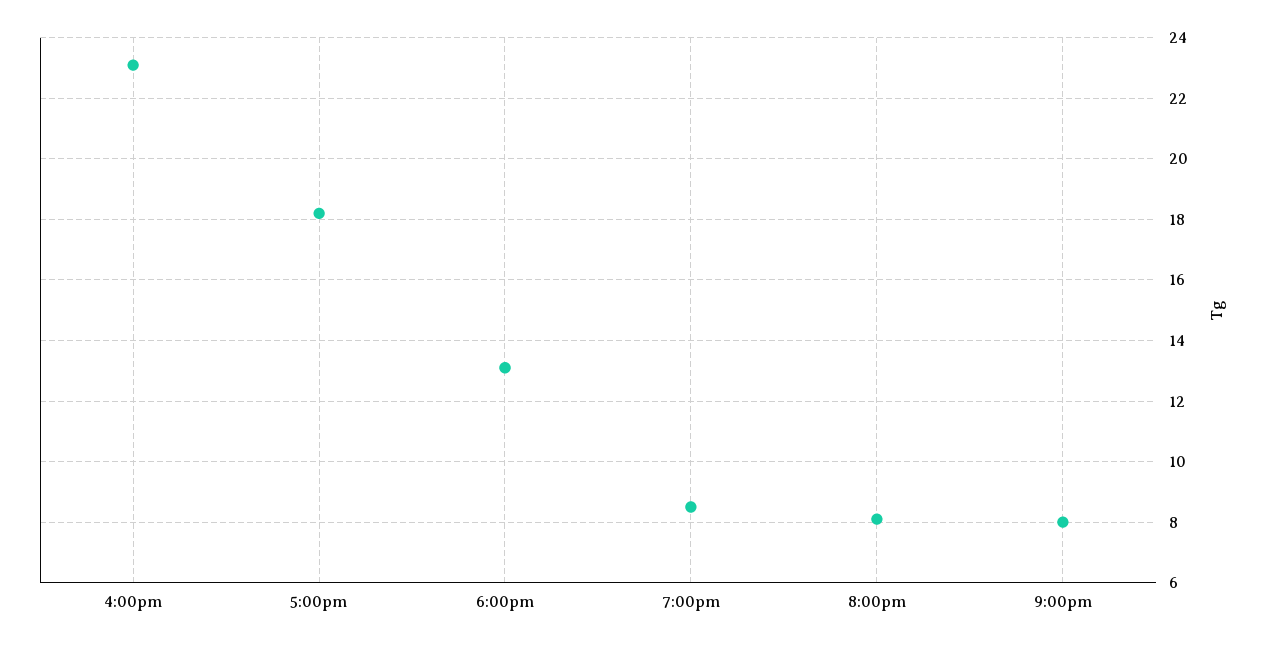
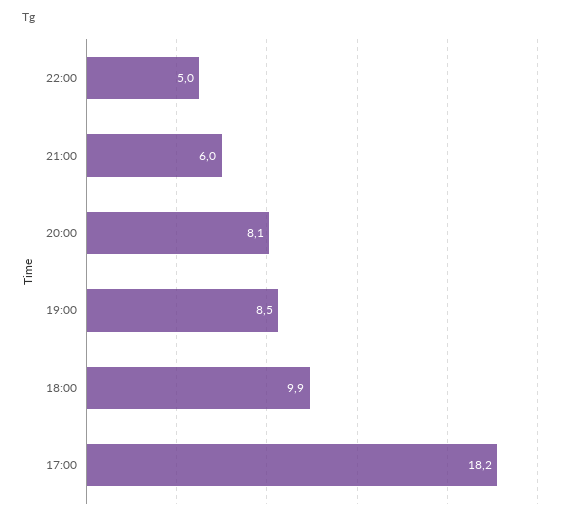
4:00pm: 23 -> none
6:00pm: 13 -> 9.9
9:00pm: 8 -> 6
22:00: none -> 5

